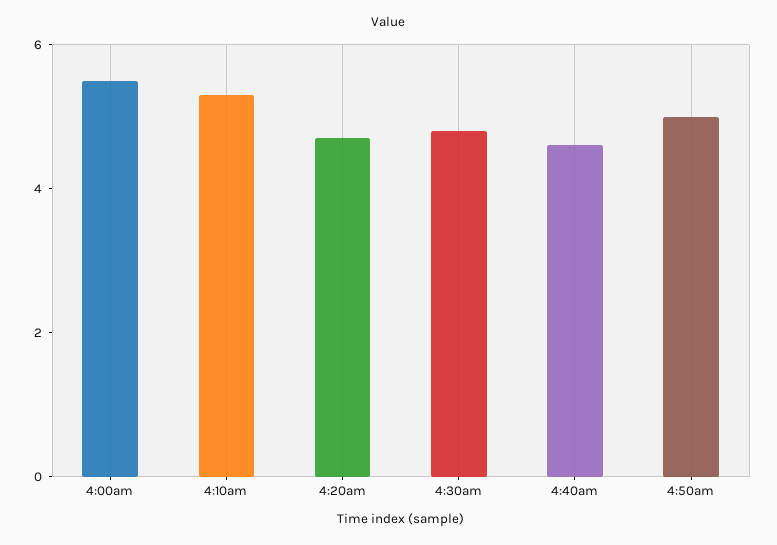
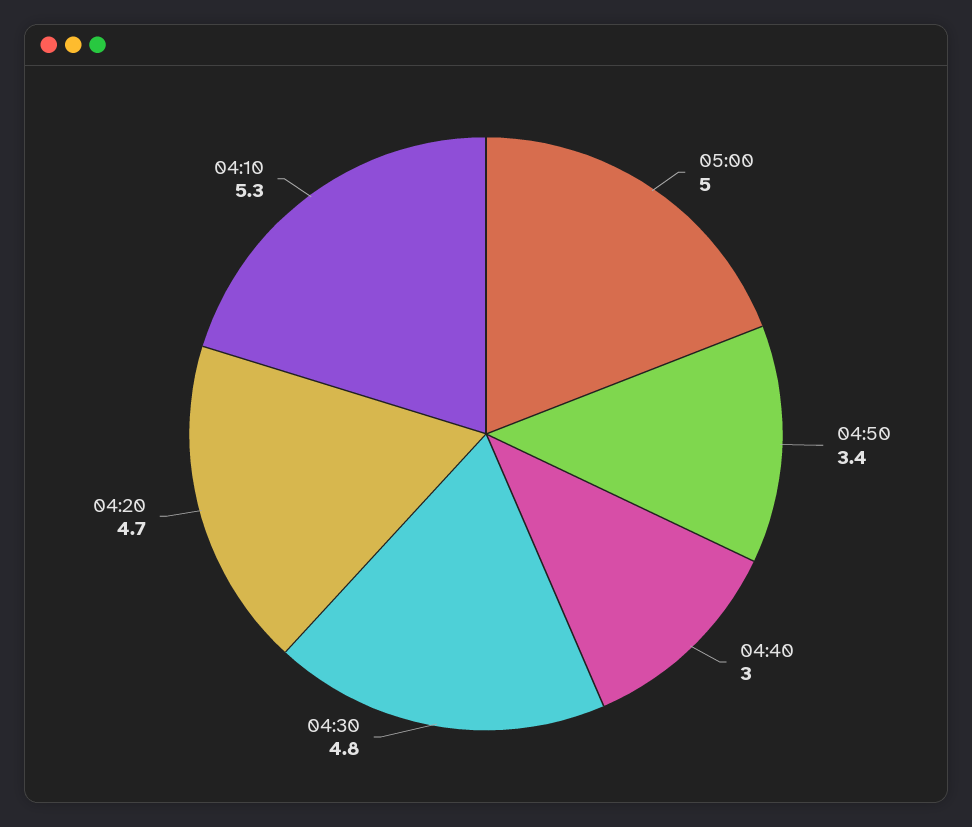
4:00am: 5.5 -> none
4:40am: 4.5 -> 3
4:50am: 5 -> 3.4
05:00: none -> 5

